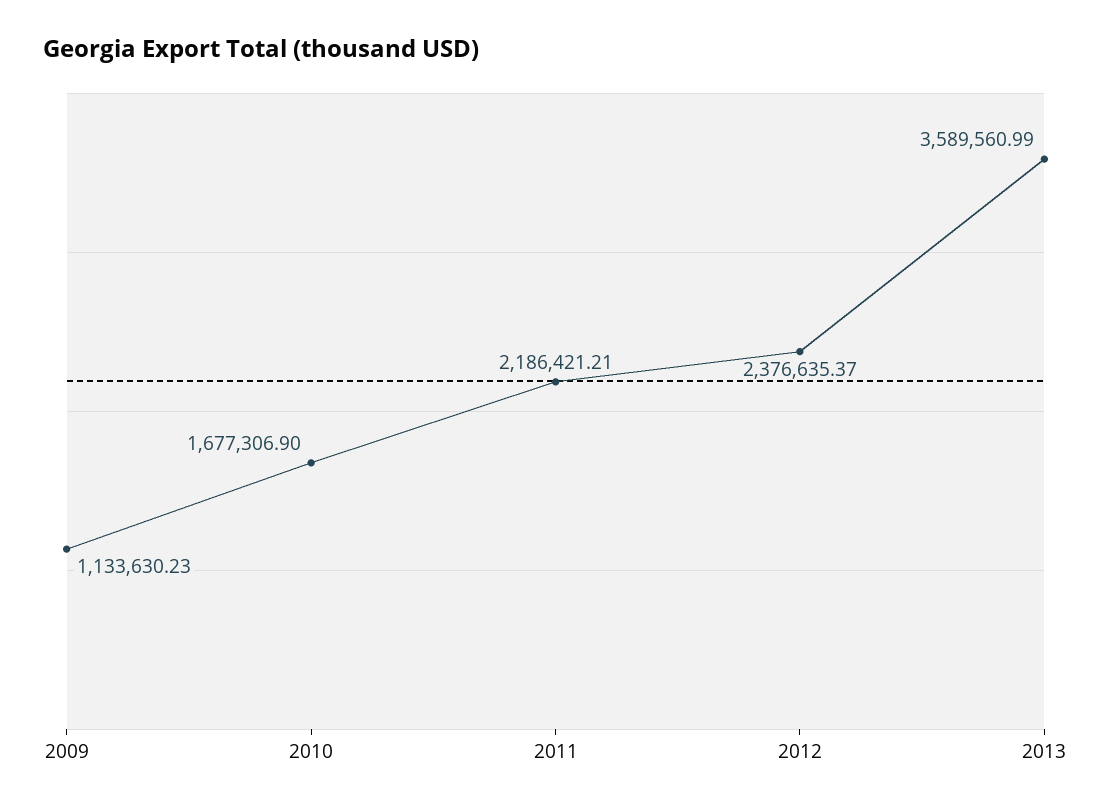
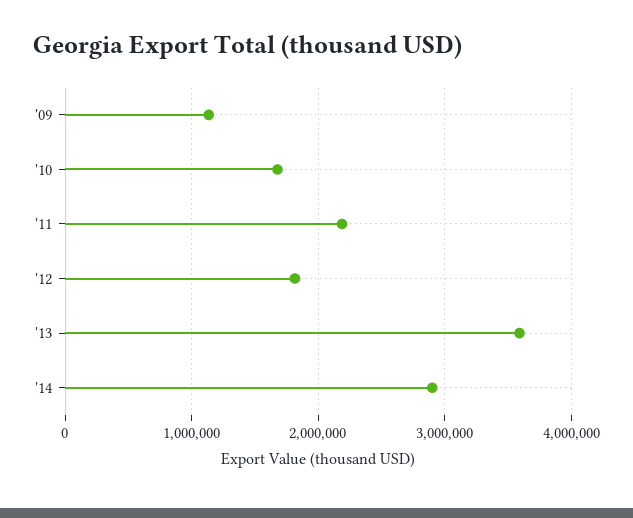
2012: 2376635.37 -> 1800000
'14: none -> 2900000

